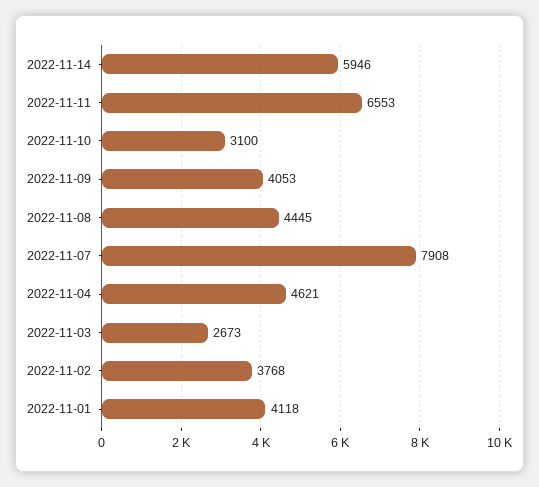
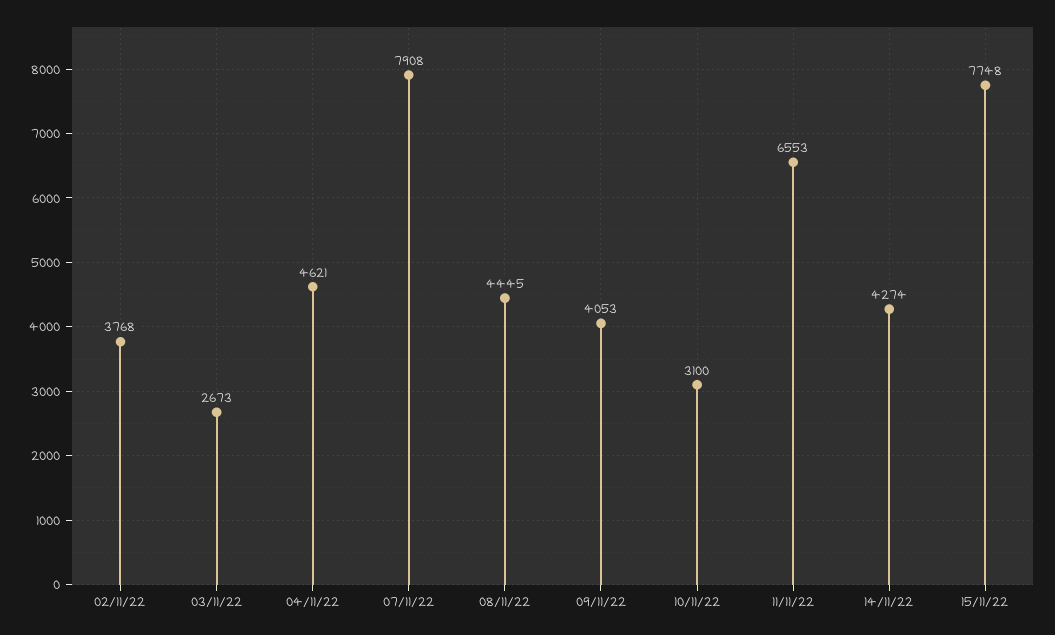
2022-11-14: 5946 -> 4274
2022-11-01: 4118 -> none
15/11/22: none -> 7748

